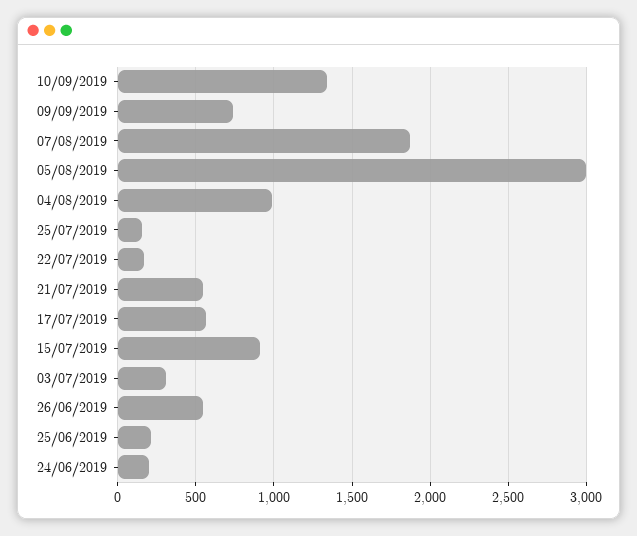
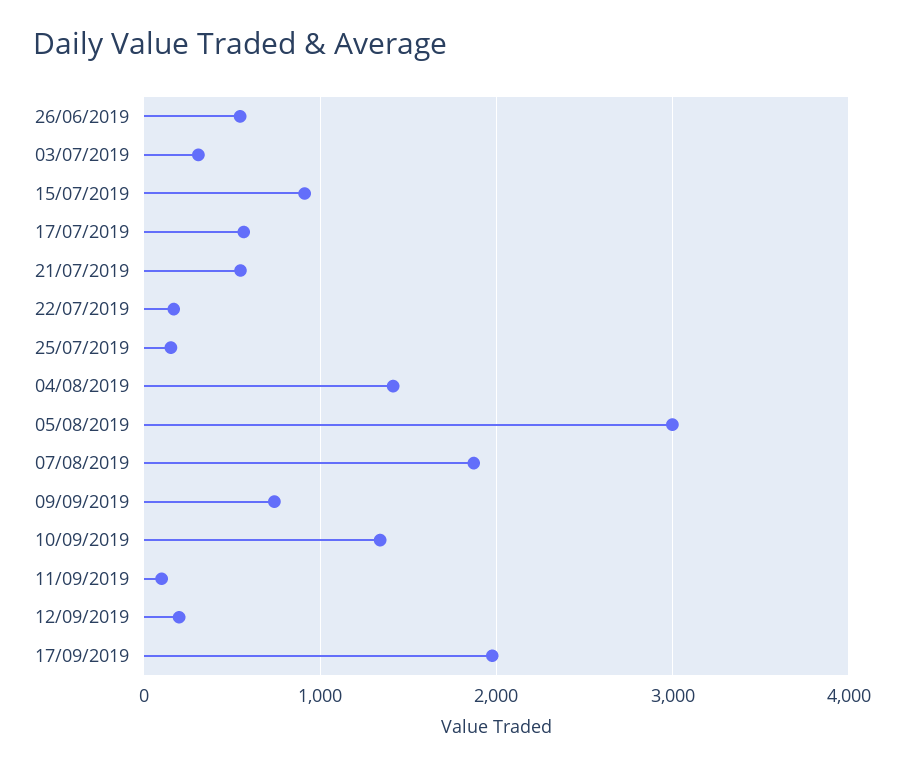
04/08/2019: 1000 -> 1400
25/06/2019: 200 -> none
24/06/2019: 200 -> none
11/09/2019: none -> 100
12/09/2019: none -> 200
17/09/2019: none -> 2000

